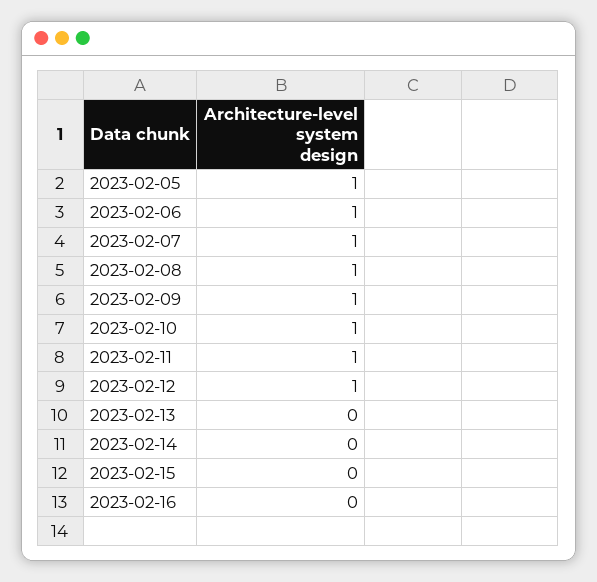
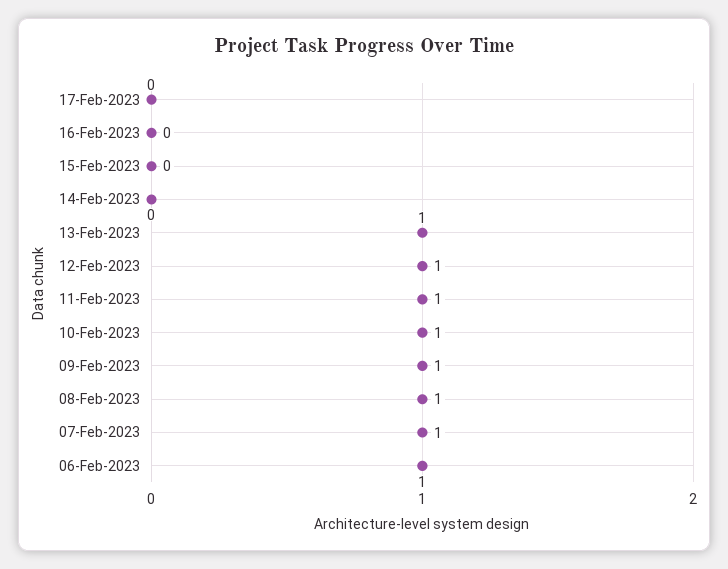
2023-02-05: 1 -> none
2023-02-13: 0 -> 1
17-Feb-2023: none -> 0

